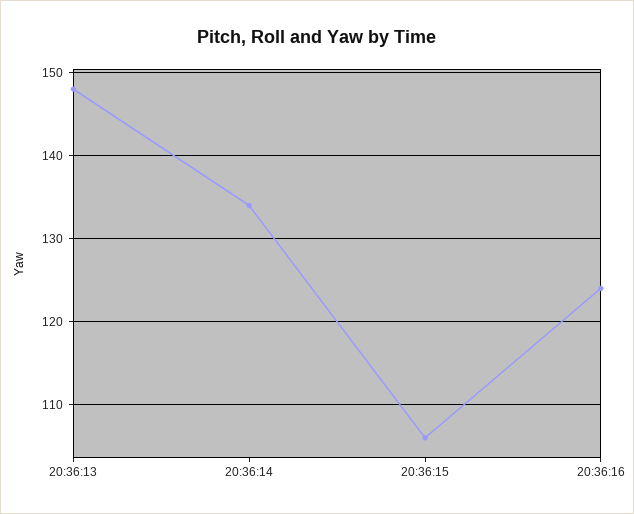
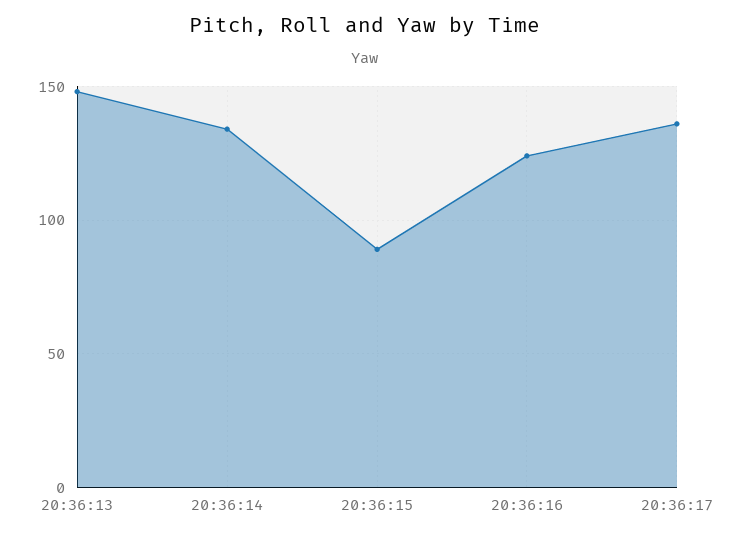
20:36:15: 106 -> 90
20:36:17: none -> 135

